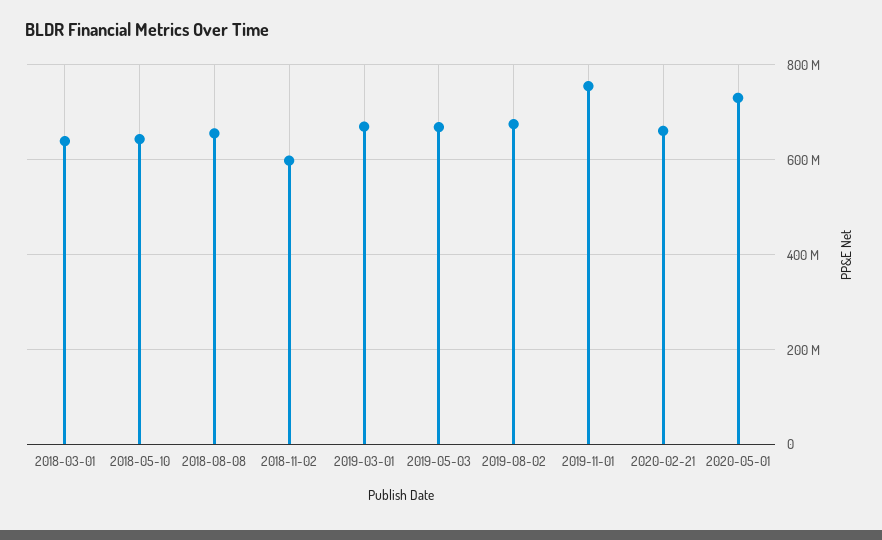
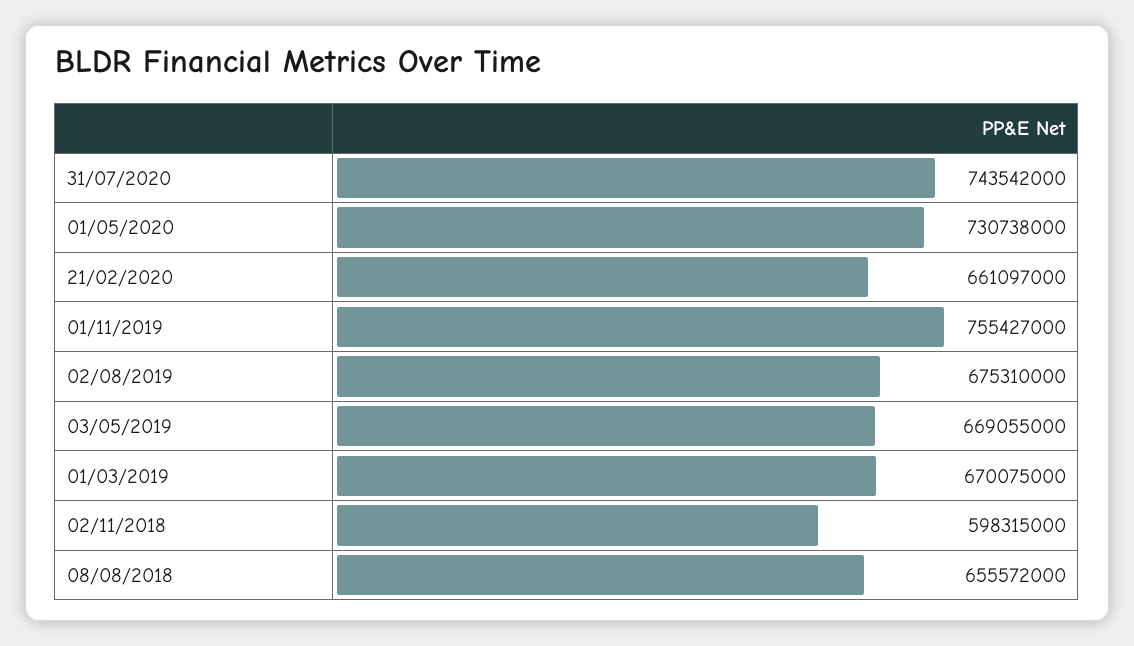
2018-03-01: 640000000 -> none
2018-05-10: 640000000 -> none
31/07/2020: none -> 743542000

